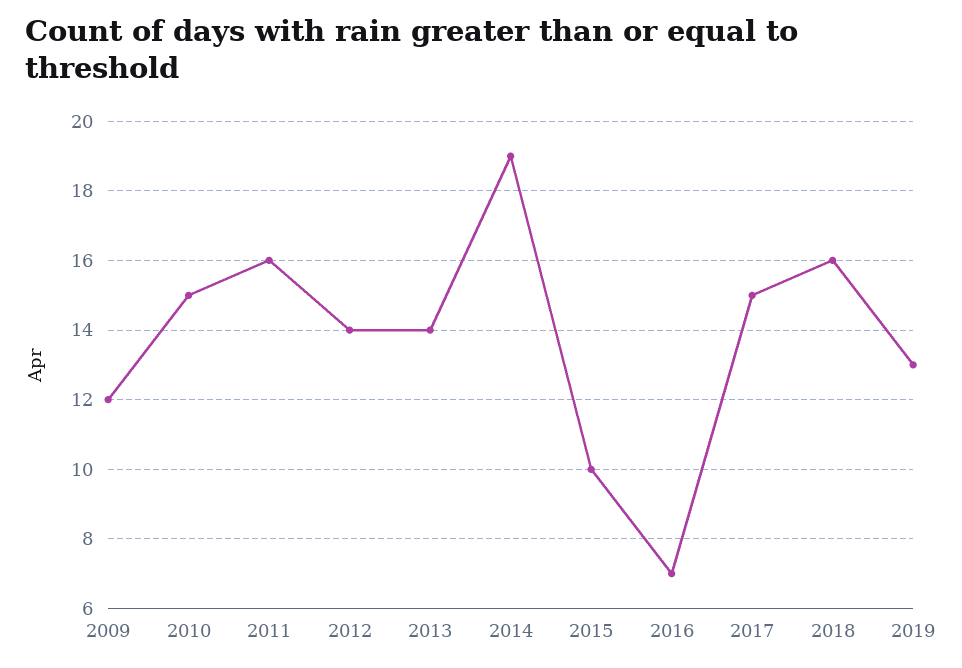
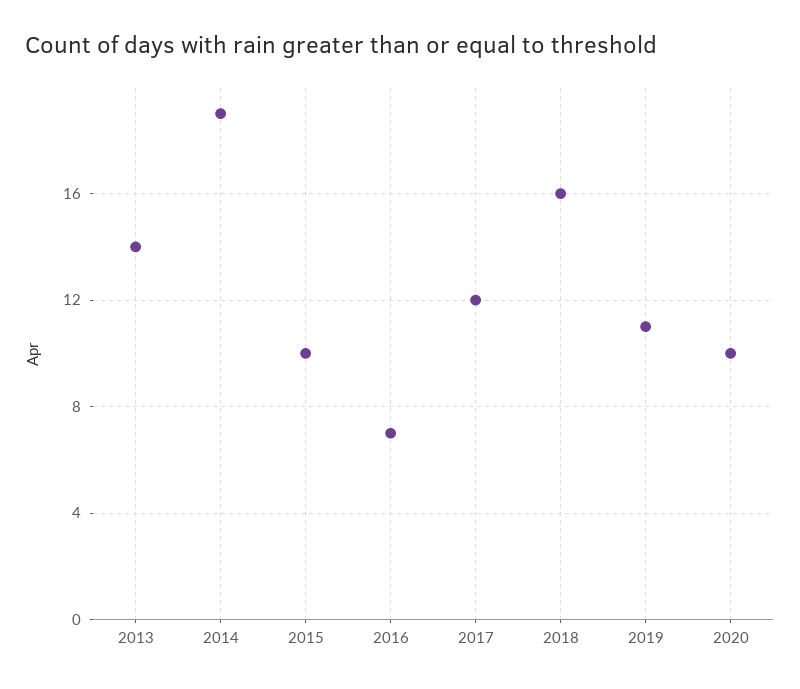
2009: 12 -> none
2010: 15 -> none
2011: 16 -> none
2012: 14 -> none
2017: 15 -> 12
2019: 13 -> 11
2020: none -> 10

